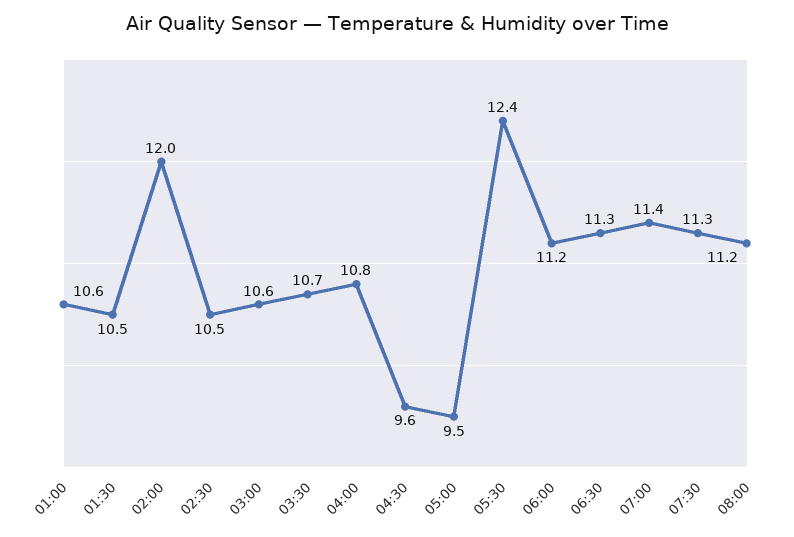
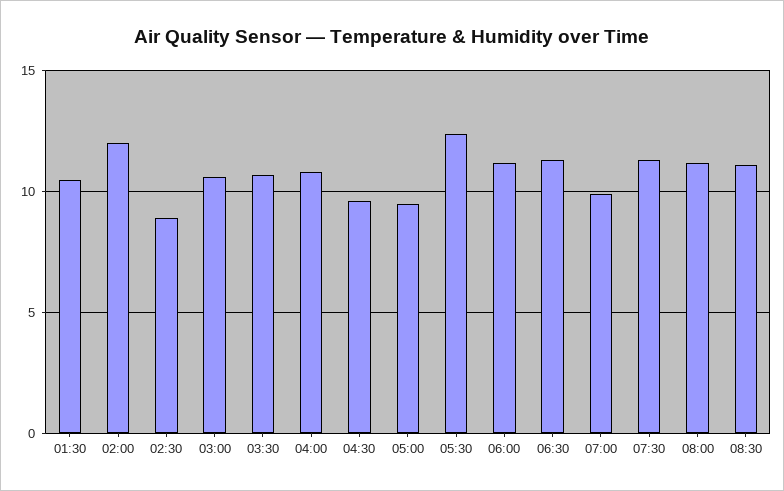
01:00: 10.6 -> none
02:30: 10.5 -> 9
07:00: 11.4 -> 10
08:30: none -> 11

